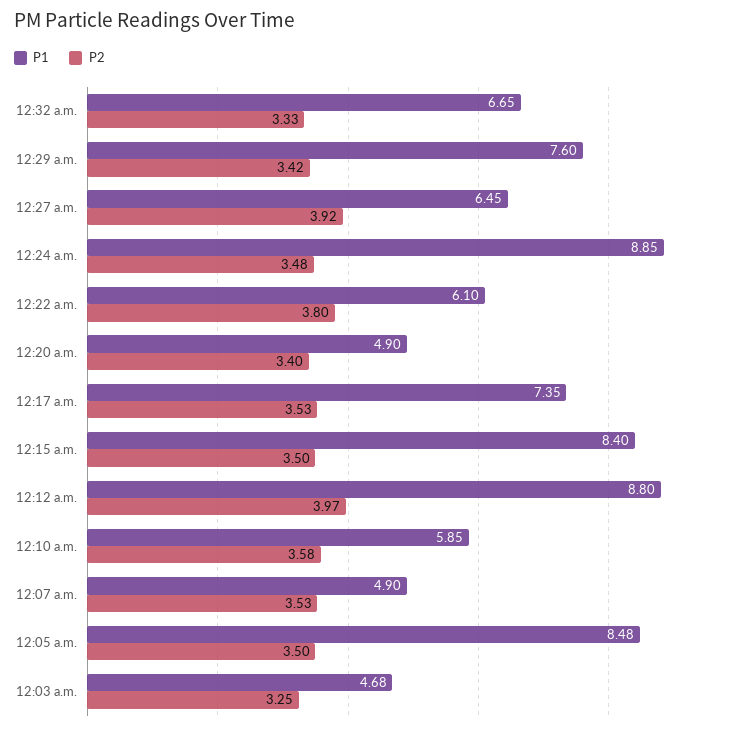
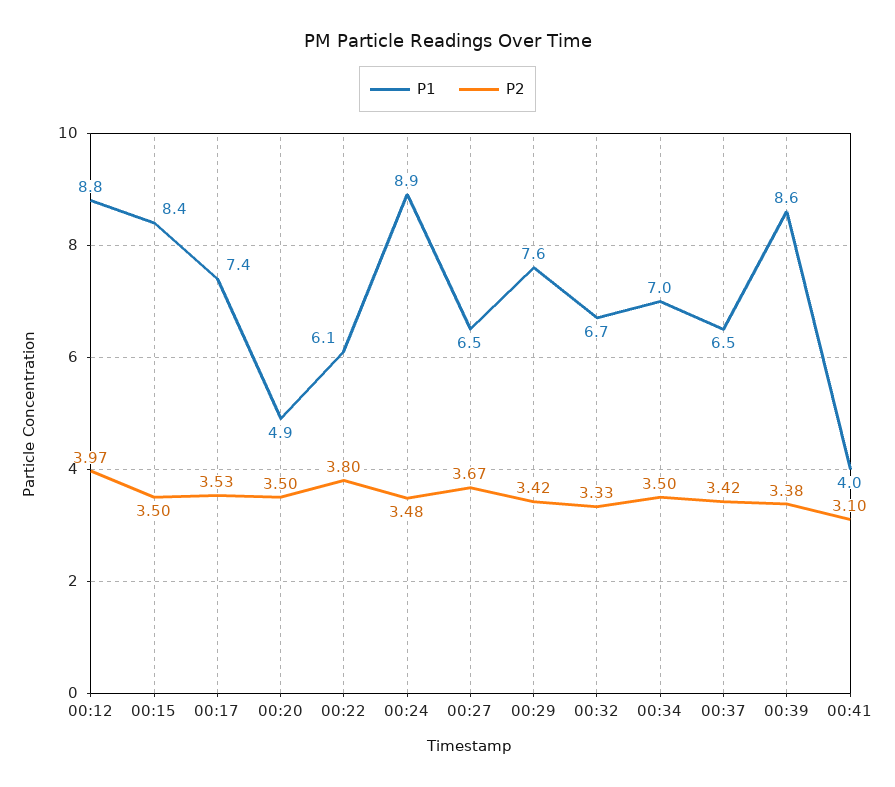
P2, 12:27 a.m.: 3.92 -> 3.67
P2, 12:20 a.m.: 3.4 -> 3.5
P1, 12:10 a.m.: 5.85 -> none
P2, 12:10 a.m.: 3.58 -> none
P1, 12:07 a.m.: 4.9 -> none
P2, 12:07 a.m.: 3.53 -> none
P1, 12:05 a.m.: 8.48 -> none
P2, 12:05 a.m.: 3.5 -> none
P1, 12:03 a.m.: 4.68 -> none
P2, 12:03 a.m.: 3.25 -> none
P1, 00:34: none -> 7
P2, 00:34: none -> 3.5
P1, 00:37: none -> 6.5
P2, 00:37: none -> 3.42
P1, 00:39: none -> 8.6
P2, 00:39: none -> 3.38
P1, 00:41: none -> 4
P2, 00:41: none -> 3.1

